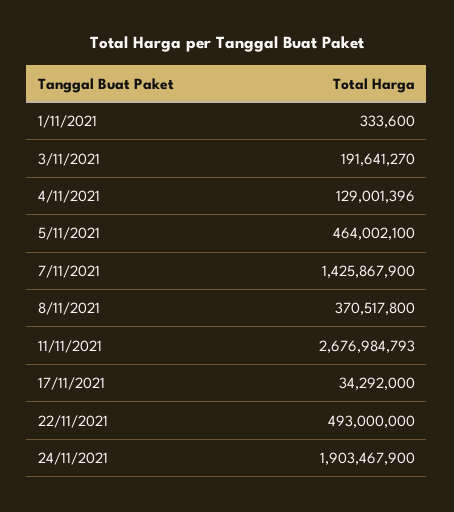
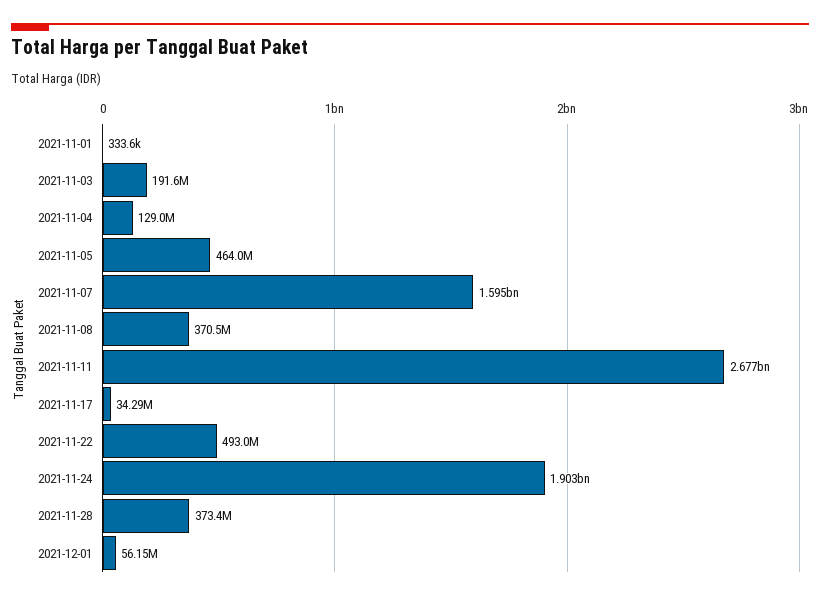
7/11/2021: 1425867900 -> 1595000000
2021-11-28: none -> 373400000
2021-12-01: none -> 56150000

